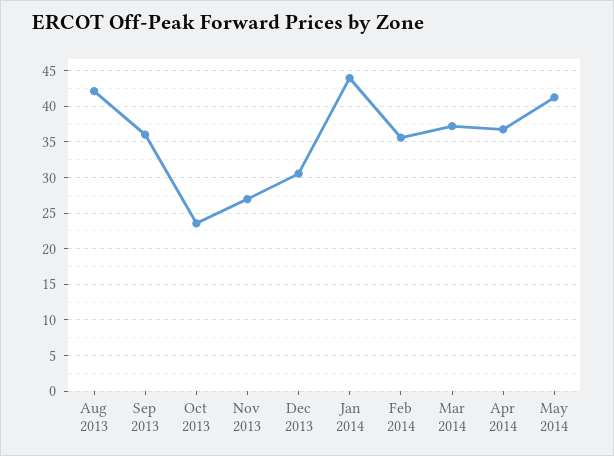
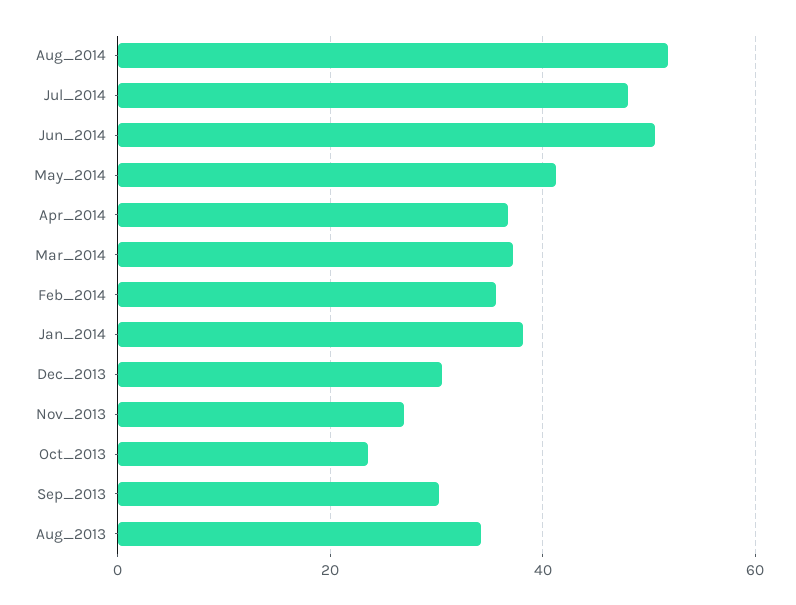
Aug 2013: 42 -> 34
Sep 2013: 36 -> 30
Jan 2014: 44 -> 38
Aug_2014: none -> 52
Jul_2014: none -> 48
Jun_2014: none -> 50

